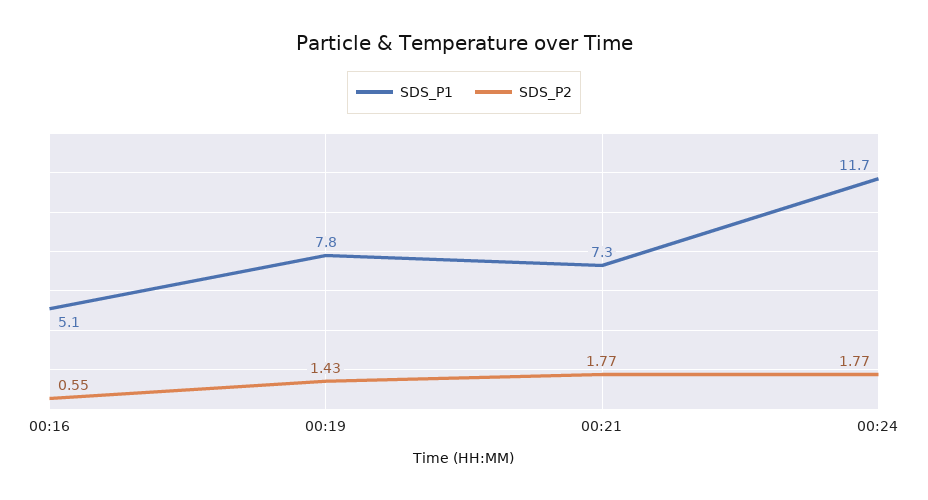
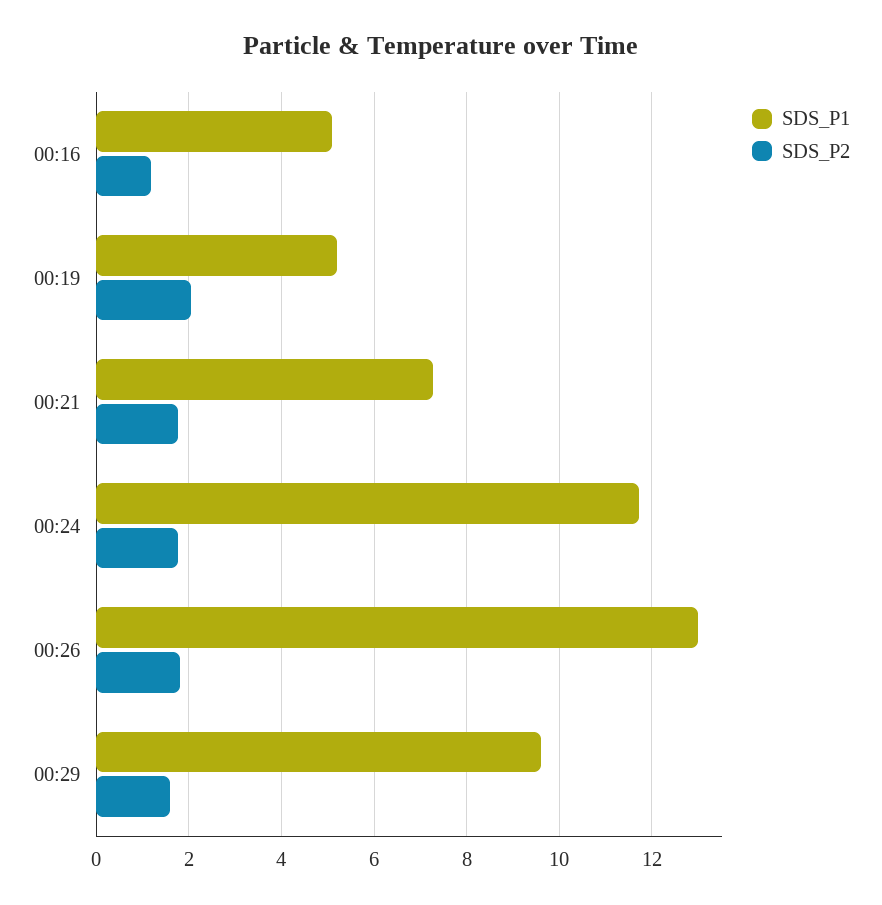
SDS_P2, 00:16: 0.55 -> 1.2
SDS_P1, 00:19: 7.8 -> 5.2
SDS_P2, 00:19: 1.43 -> 2
SDS_P1, 00:26: none -> 13
SDS_P2, 00:26: none -> 1.8
SDS_P1, 00:29: none -> 9.6
SDS_P2, 00:29: none -> 1.6

